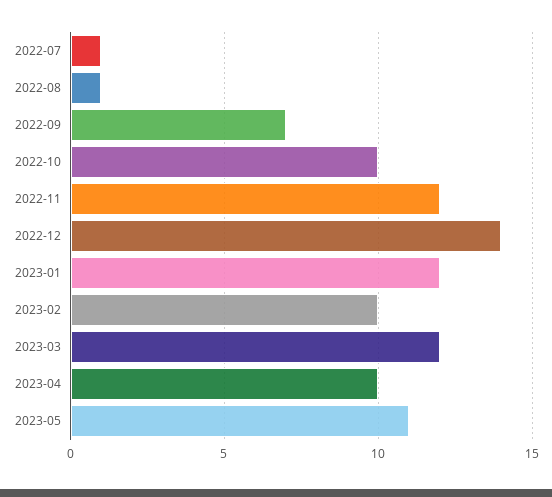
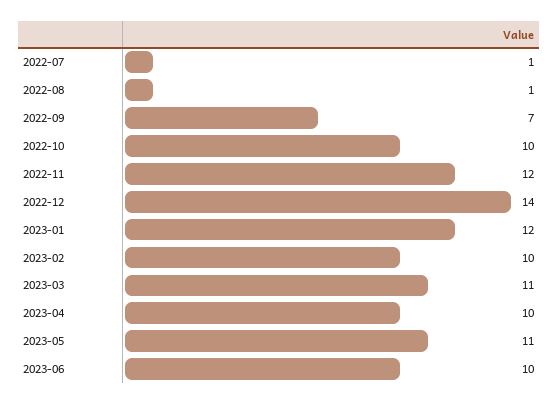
2023-03: 12 -> 11
2023-06: none -> 10

